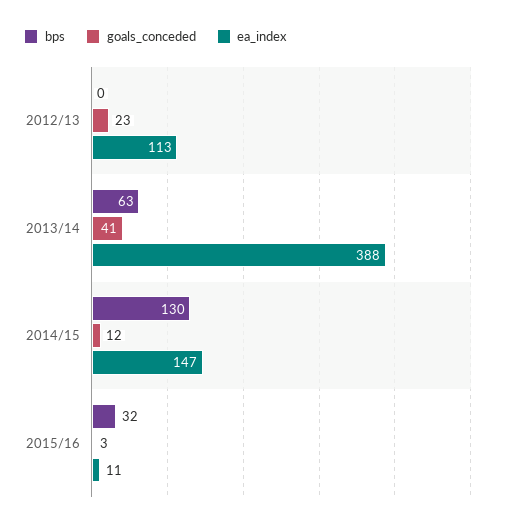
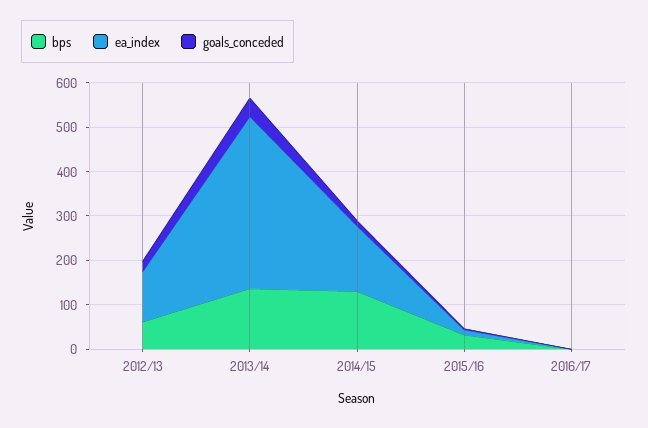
bps, 2012/13: 0 -> 60
bps, 2013/14: 63 -> 140
bps, 2016/17: none -> 0
ea_index, 2016/17: none -> 0
goals_conceded, 2016/17: none -> 0

